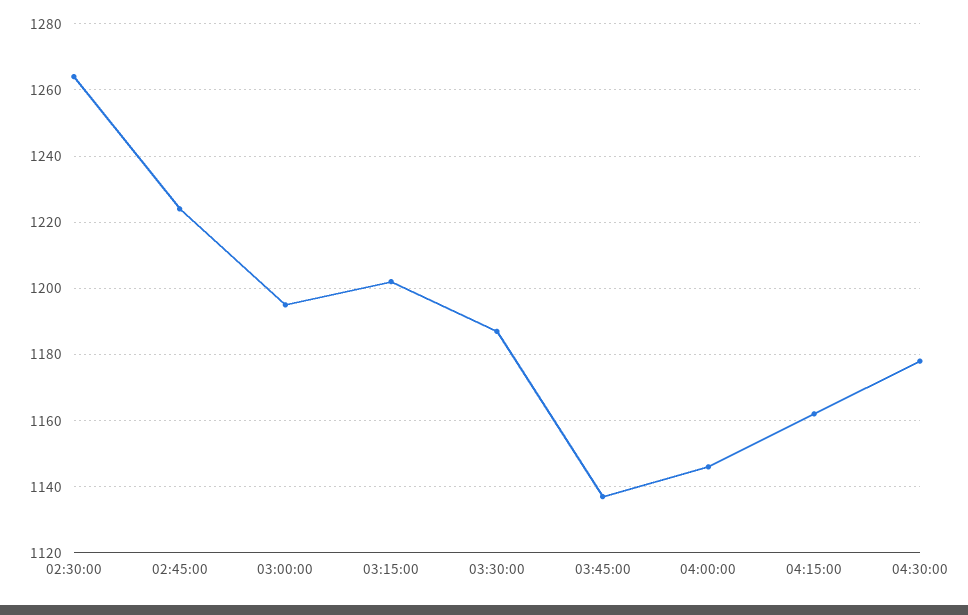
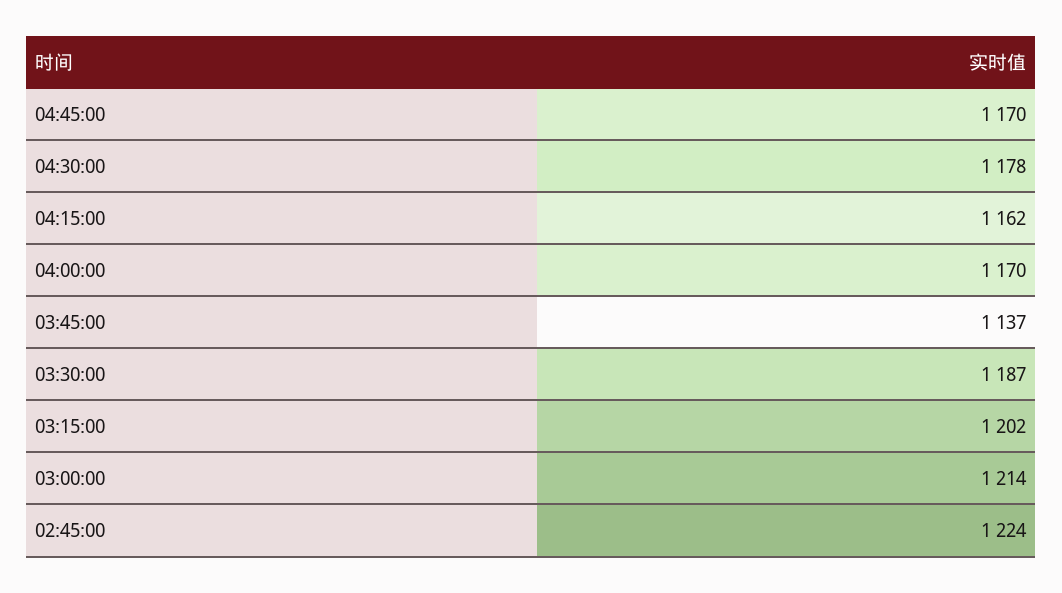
02:30:00: 1265 -> none
03:00:00: 1195 -> 1214
04:00:00: 1145 -> 1170
04:45:00: none -> 1170

